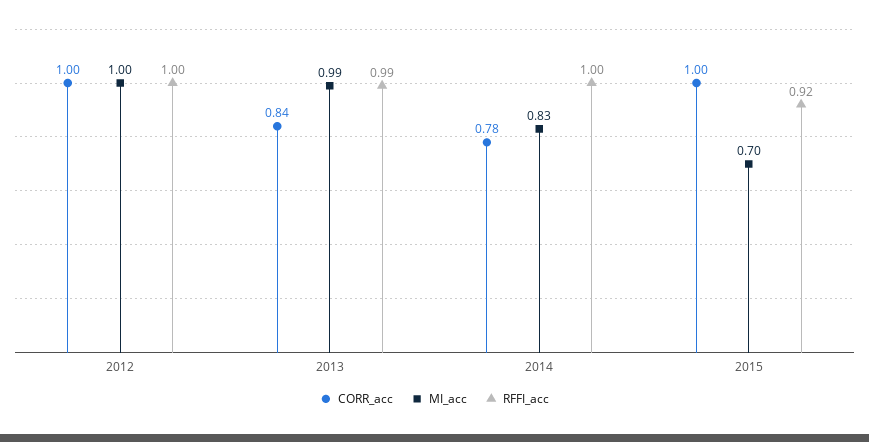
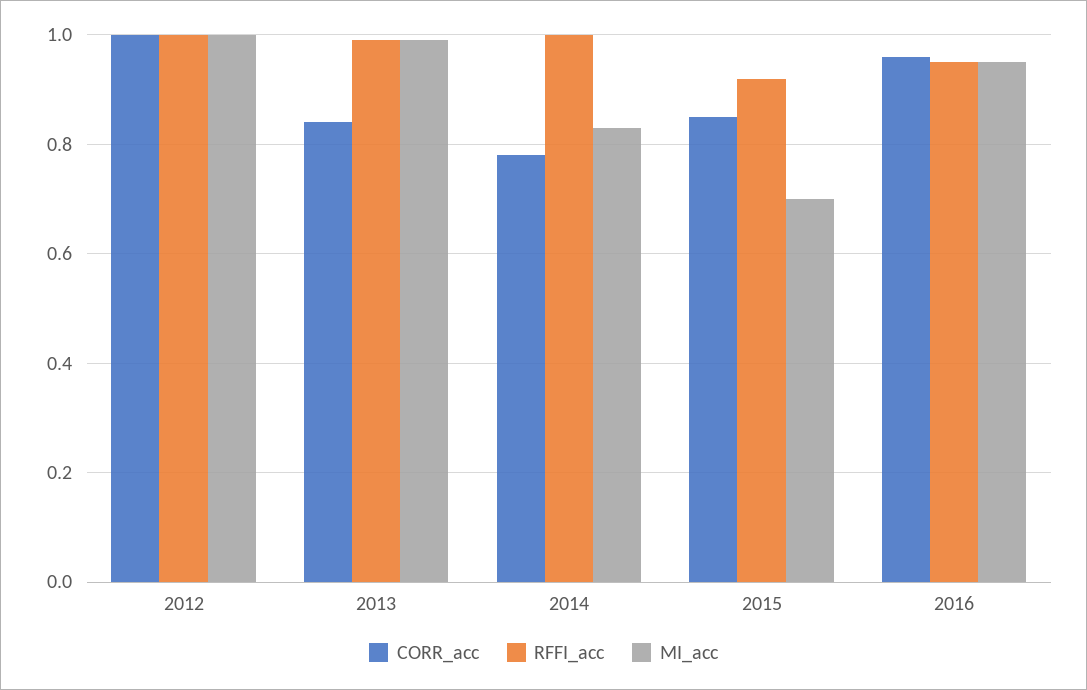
CORR_acc, 2015: 1 -> 0.85
CORR_acc, 2016: none -> 0.95
RFFI_acc, 2016: none -> 0.95
MI_acc, 2016: none -> 0.95

